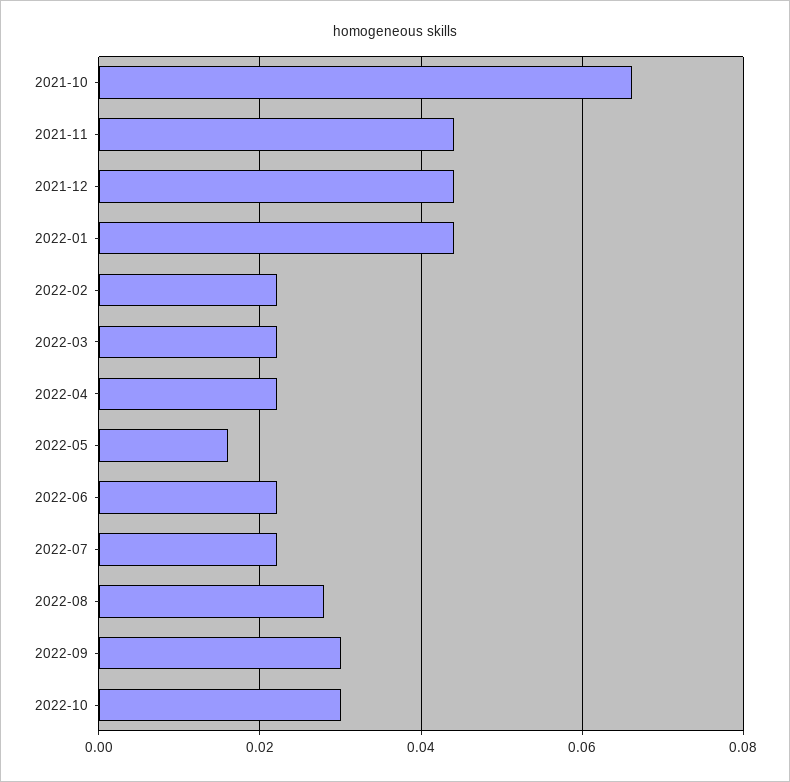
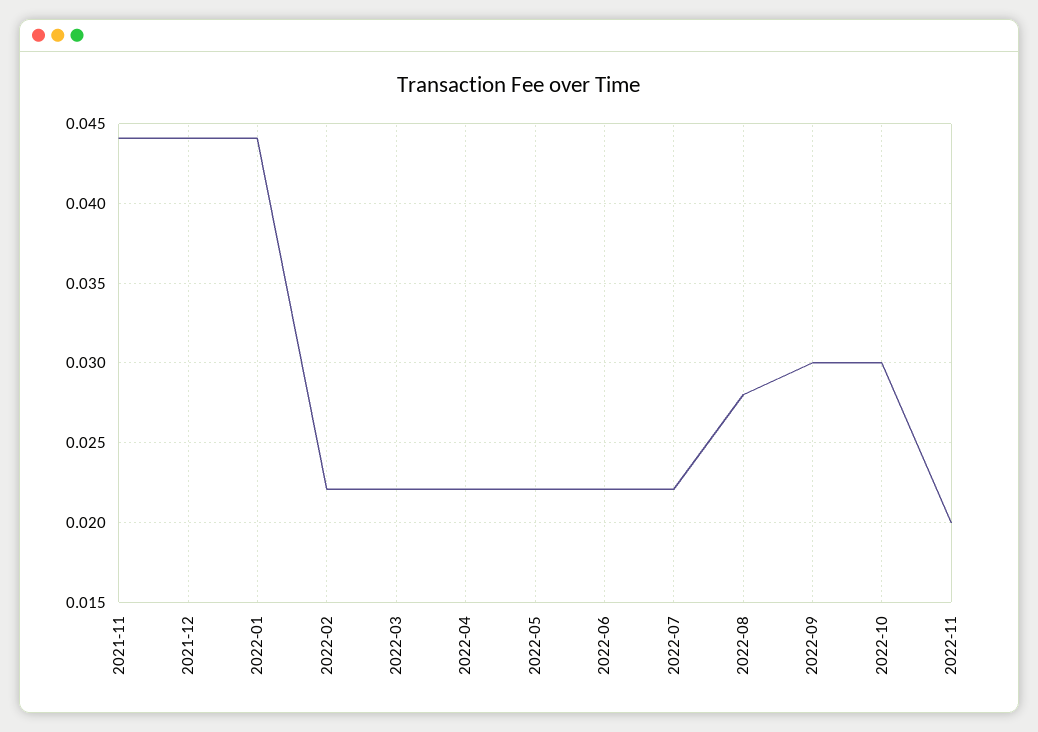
2021-10: 0.066 -> none
2022-05: 0.016 -> 0.022
2022-11: none -> 0.02

